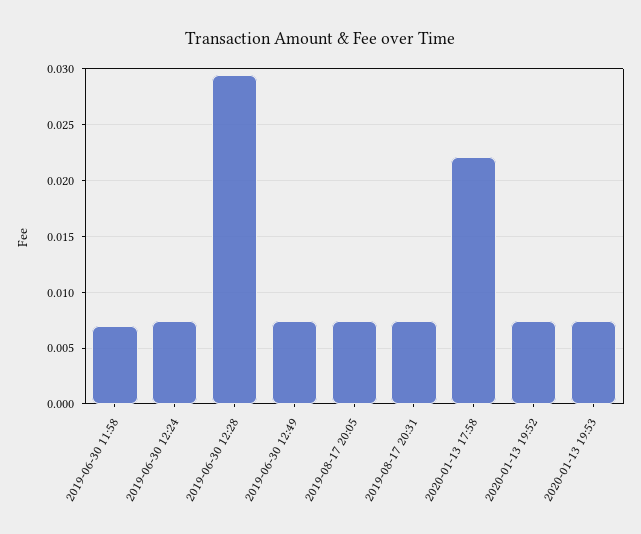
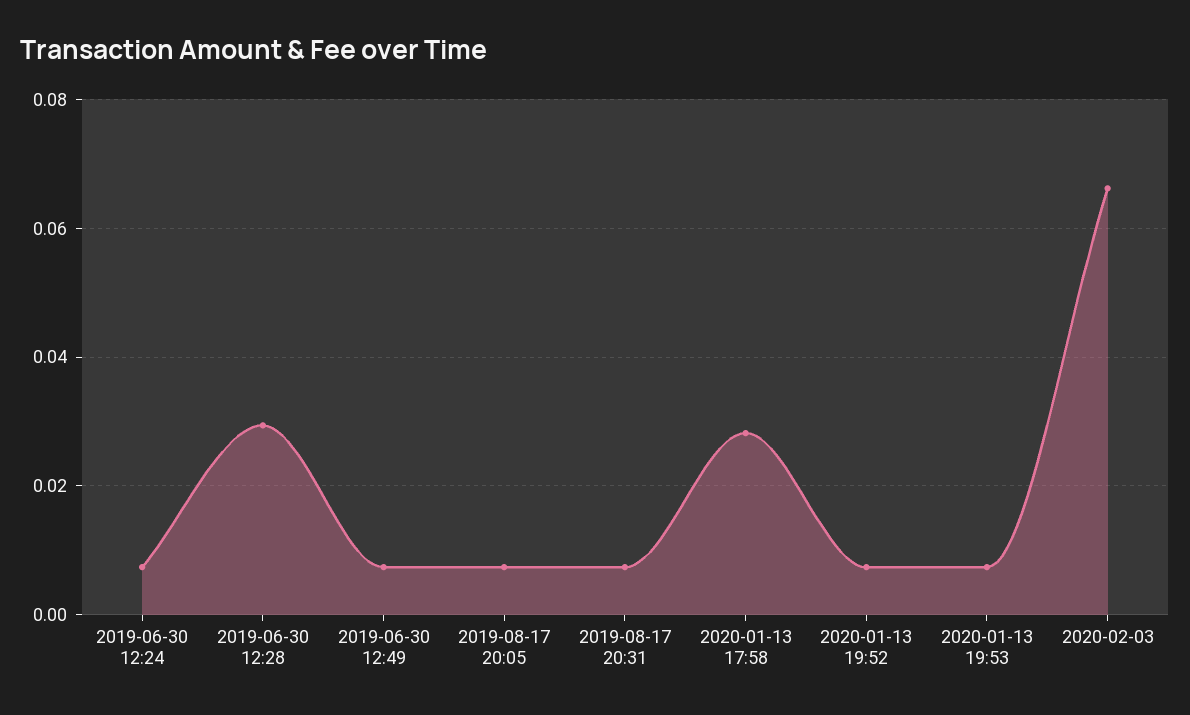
2019-06-30 11:58: 0.007 -> none
2020-01-13 17:58: 0.022 -> 0.028
2020-02-03: none -> 0.066

